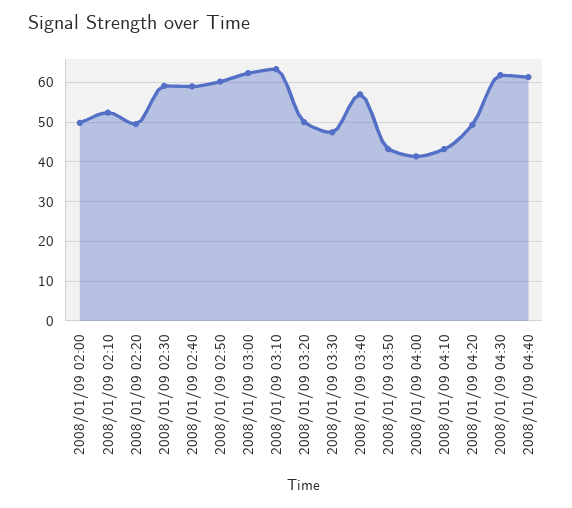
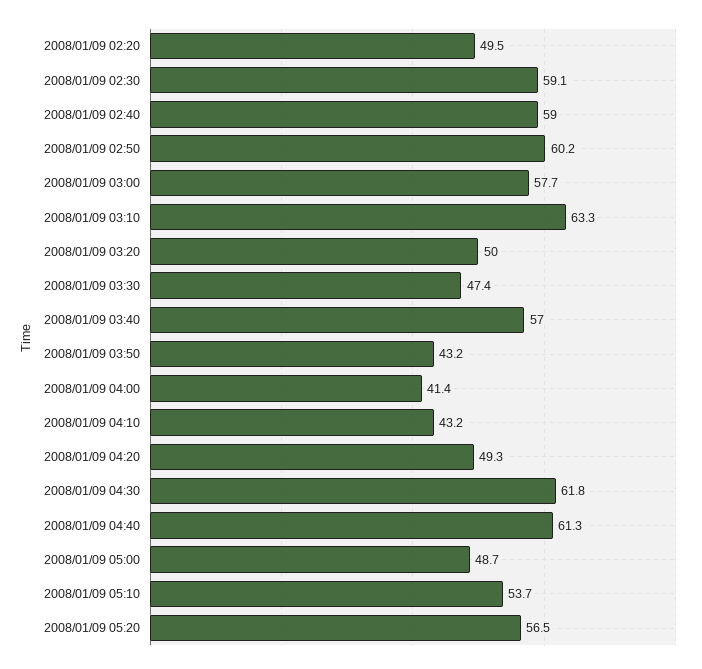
2008/01/09 02:00: 50 -> none
2008/01/09 02:10: 52 -> none
2008/01/09 03:00: 62 -> 57.7
2008/01/09 05:00: none -> 48.7
2008/01/09 05:10: none -> 53.7
2008/01/09 05:20: none -> 56.5

